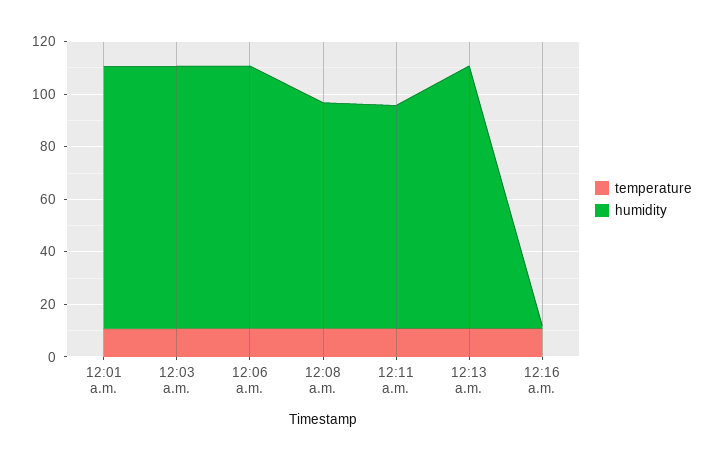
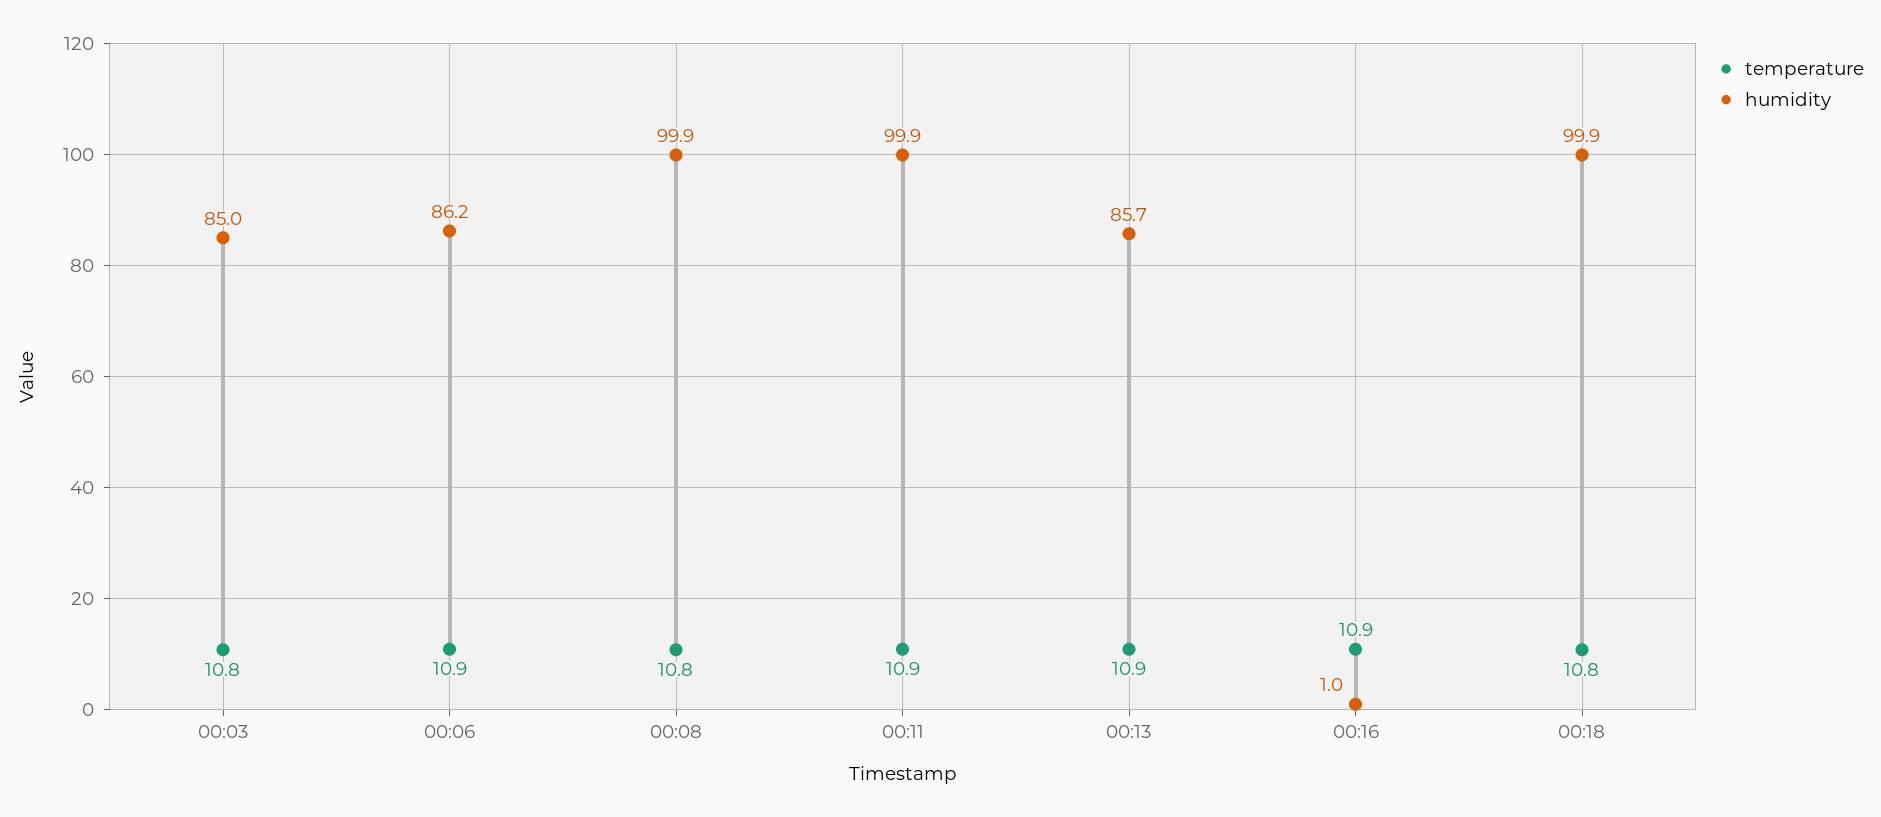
temperature, 12:01 a.m.: 10 -> none
humidity, 12:01 a.m.: 100 -> none
humidity, 12:03 a.m.: 100 -> 85
humidity, 12:06 a.m.: 100 -> 86.2
humidity, 12:08 a.m.: 85 -> 99.9
humidity, 12:11 a.m.: 85 -> 99.9
humidity, 12:13 a.m.: 100 -> 85.7
temperature, 00:18: none -> 10.8
humidity, 00:18: none -> 99.9

